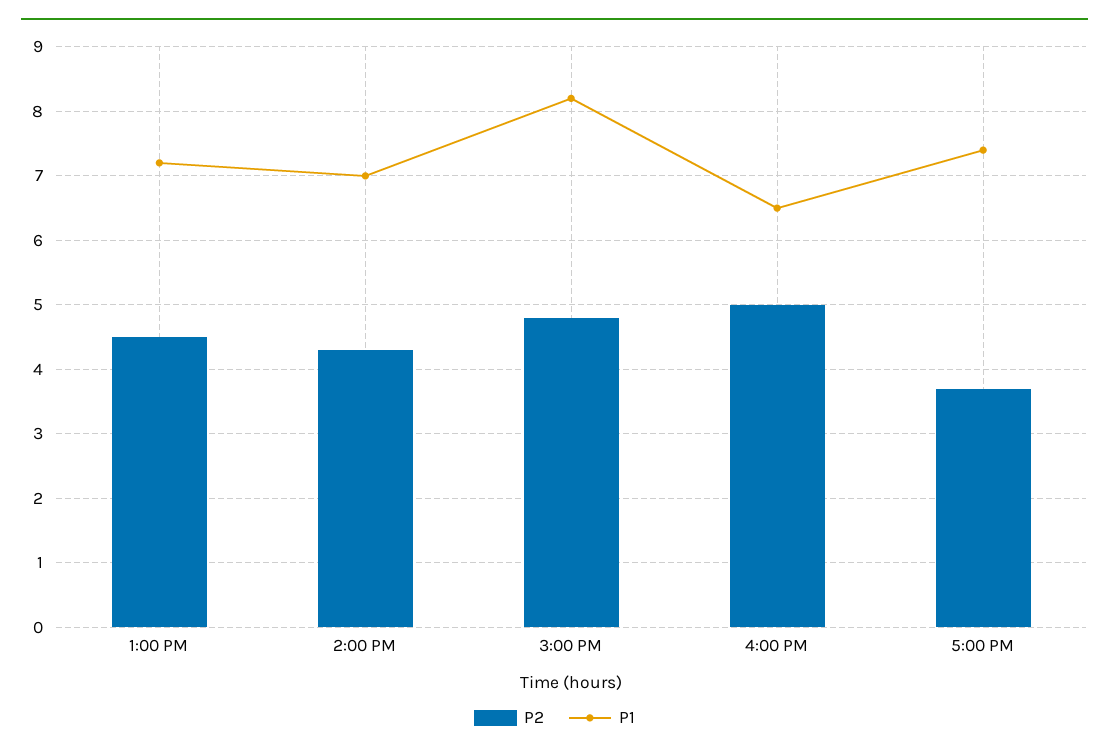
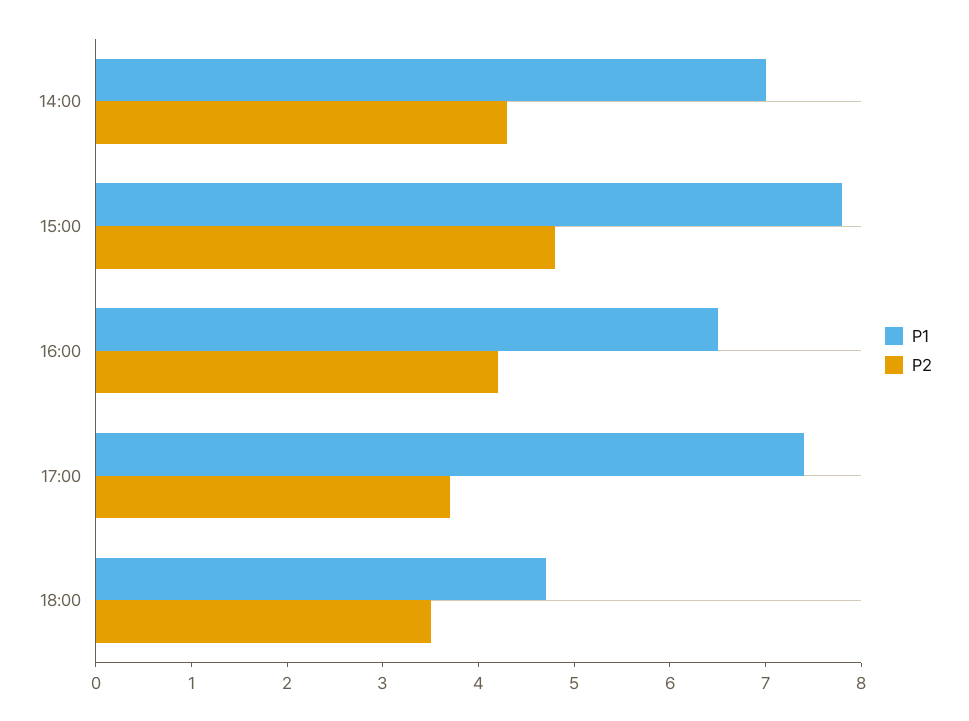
P2, 1:00 PM: 4.5 -> none
P1, 1:00 PM: 7.2 -> none
P1, 3:00 PM: 8.2 -> 7.8
P2, 4:00 PM: 5 -> 4.2
P1, 18:00: none -> 4.7
P2, 18:00: none -> 3.5

